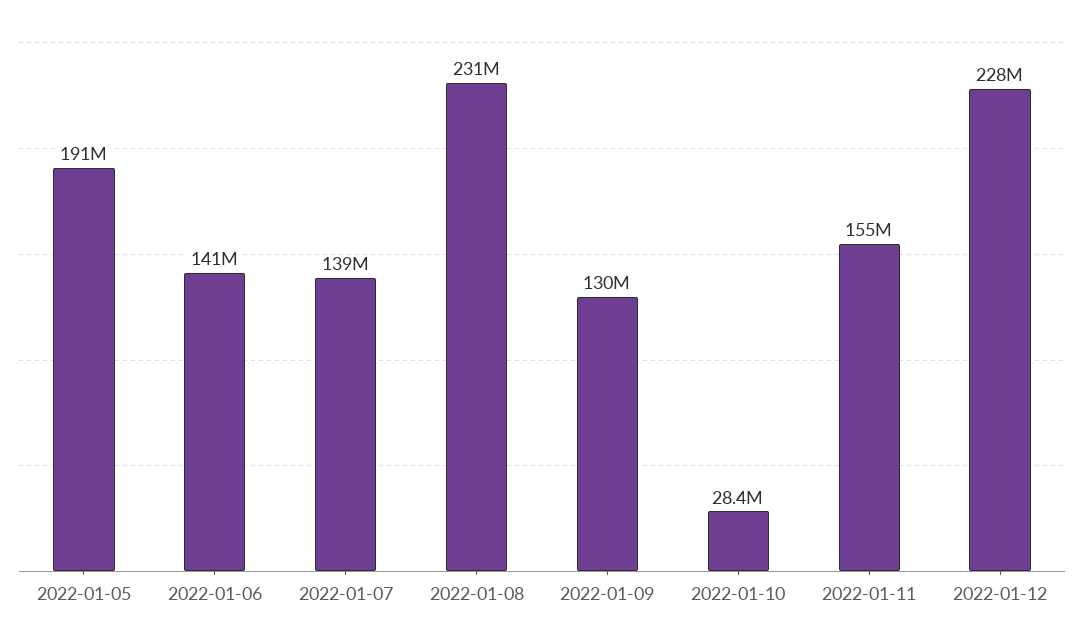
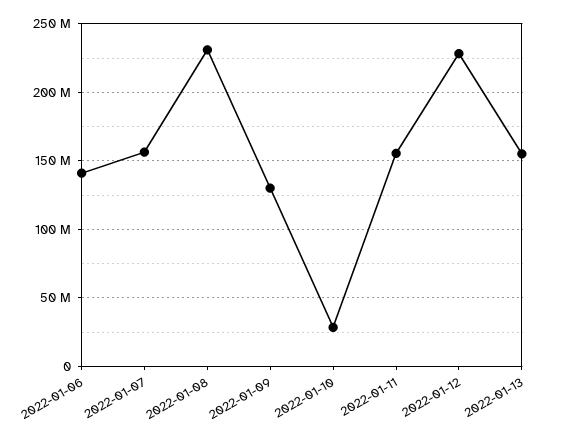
2022-01-05: 191000000 -> none
2022-01-07: 139000000 -> 155000000
2022-01-13: none -> 155000000

